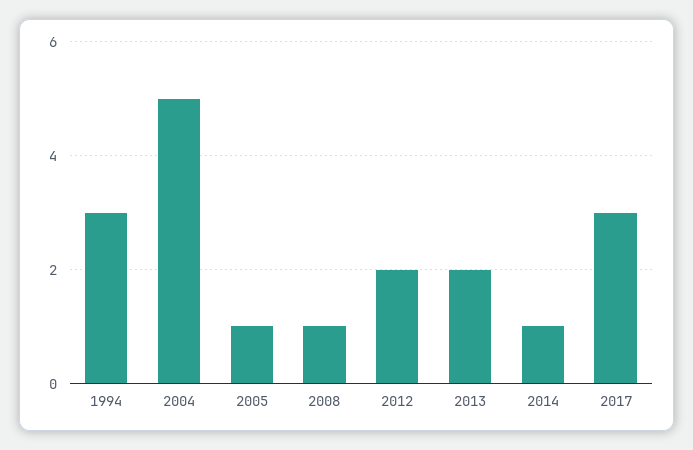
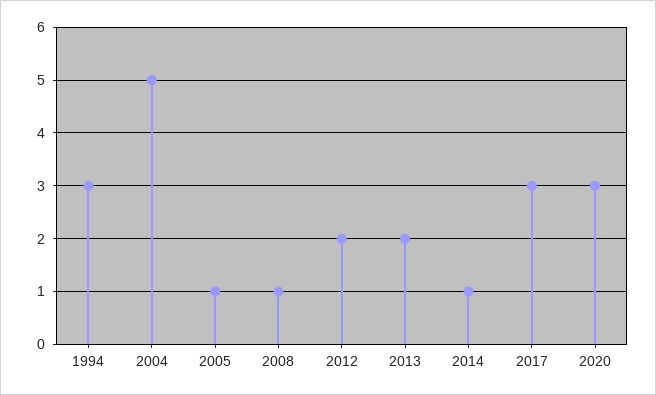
2020: none -> 3

